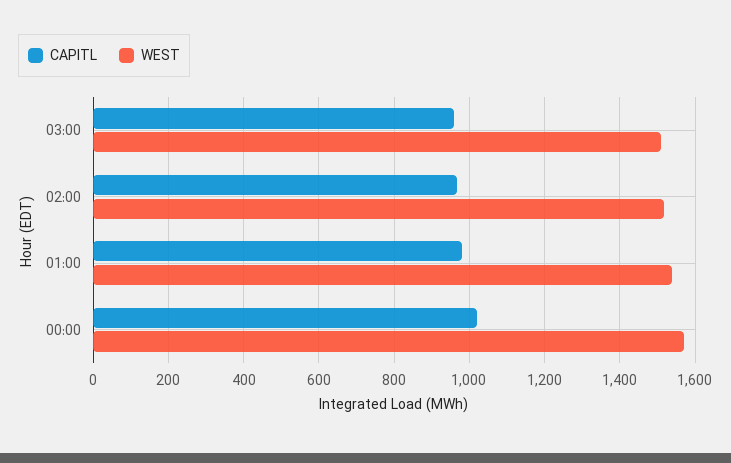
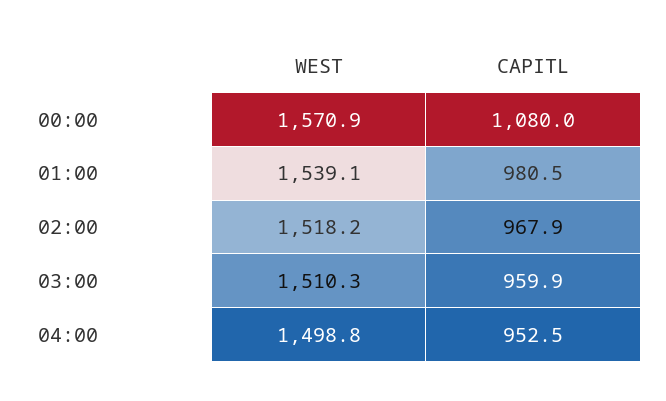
CAPITL, 00:00: 1020 -> 1080
WEST, 04:00: none -> 1498.8
CAPITL, 04:00: none -> 952.5

